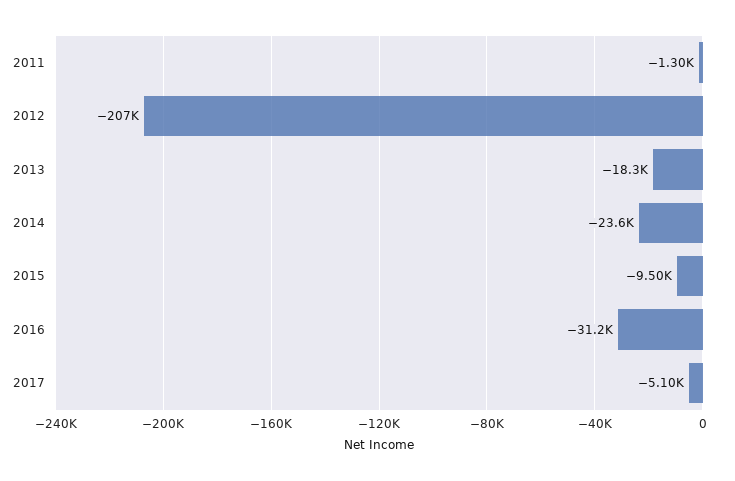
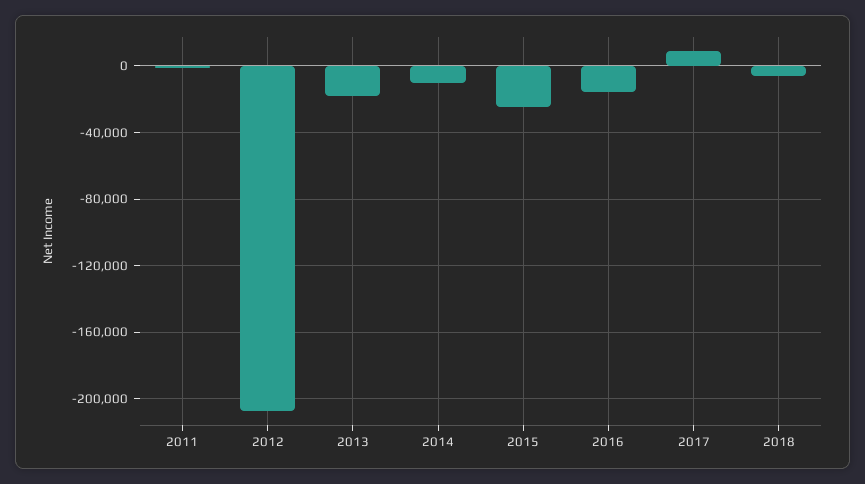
2014: -23600 -> -10000
2015: -9500 -> -25000
2016: -31200 -> -15000
2017: -5100 -> 10000
2018: none -> -5000

